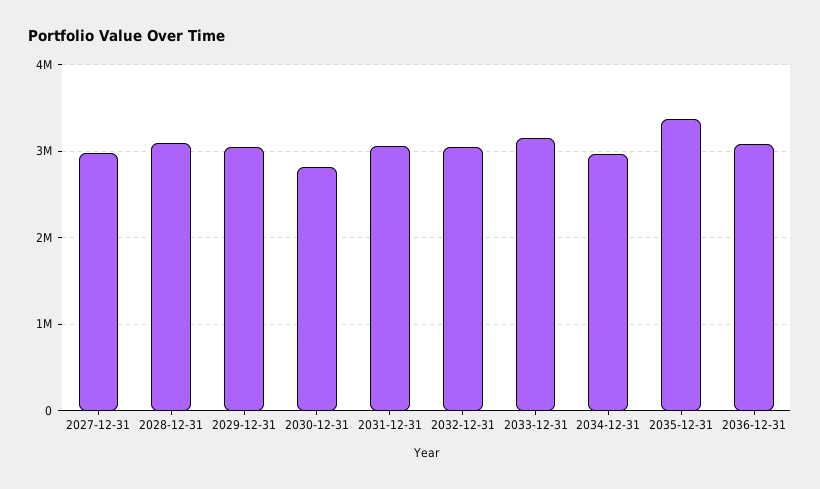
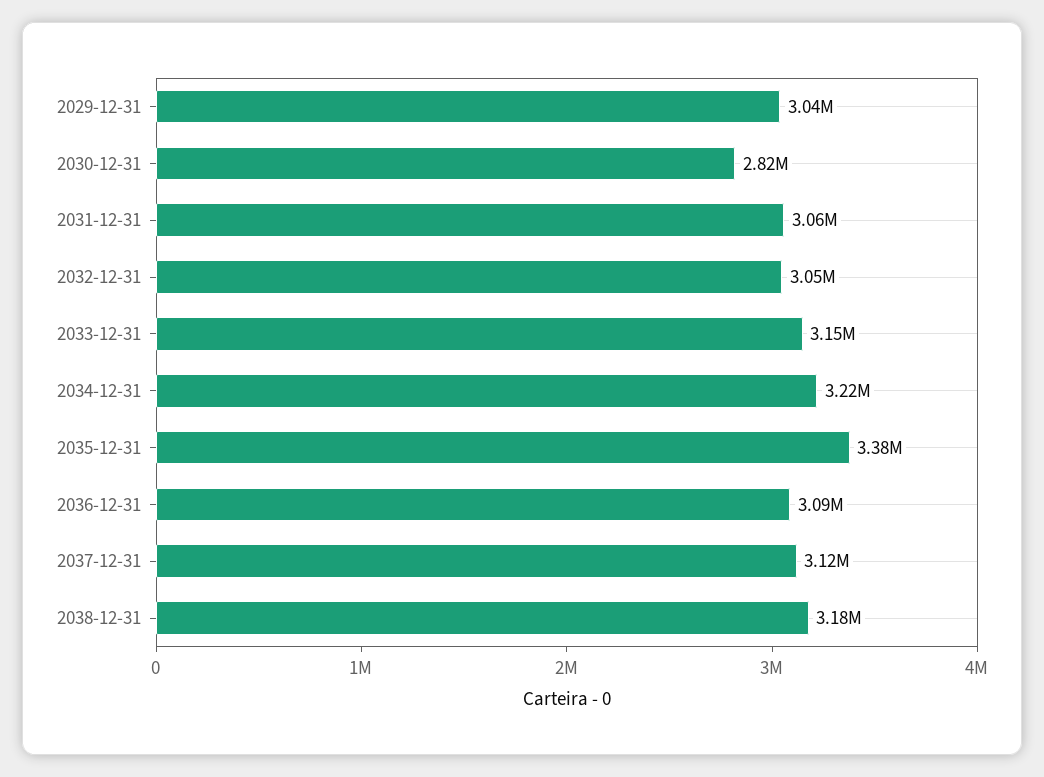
2027-12-31: 3000000 -> none
2028-12-31: 3100000 -> none
2034-12-31: 3000000 -> 3220000
2037-12-31: none -> 3120000
2038-12-31: none -> 3180000

